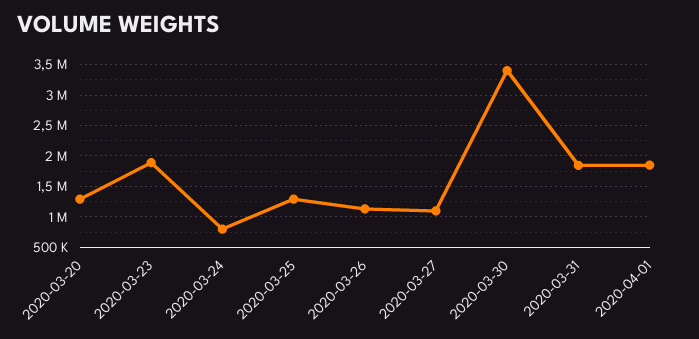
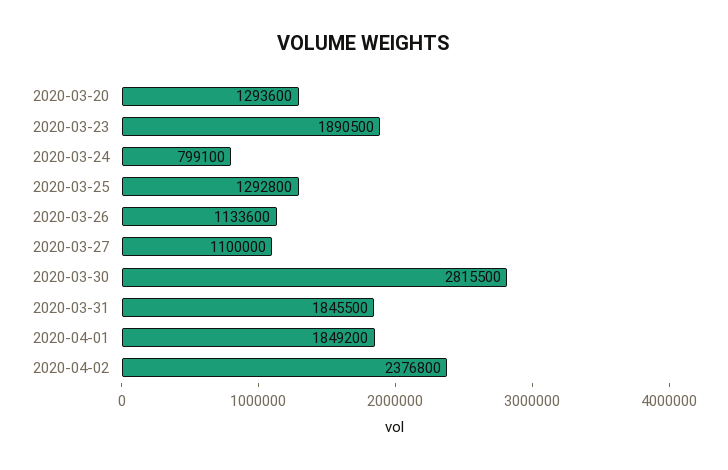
2020-03-30: 3400000 -> 2815500
2020-04-02: none -> 2376800

